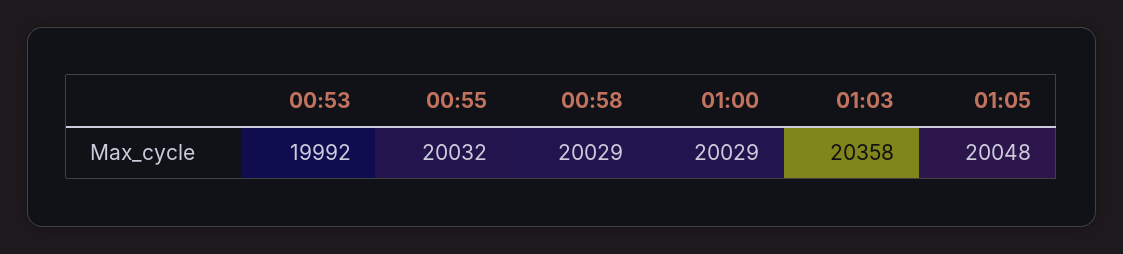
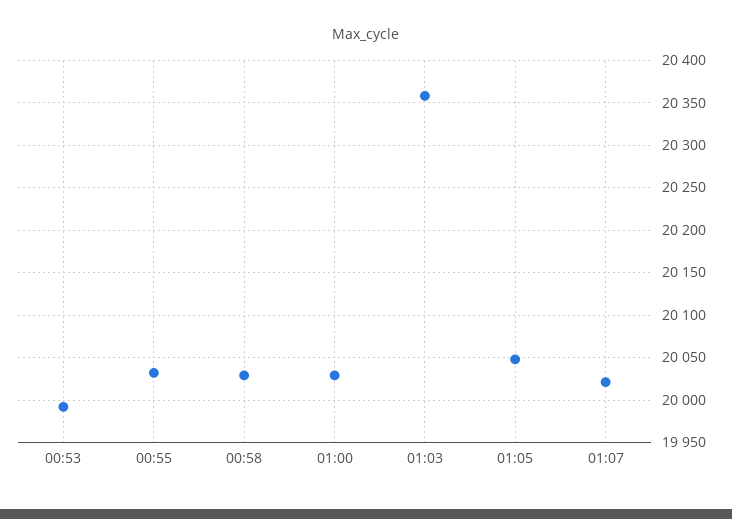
01:07: none -> 20020

